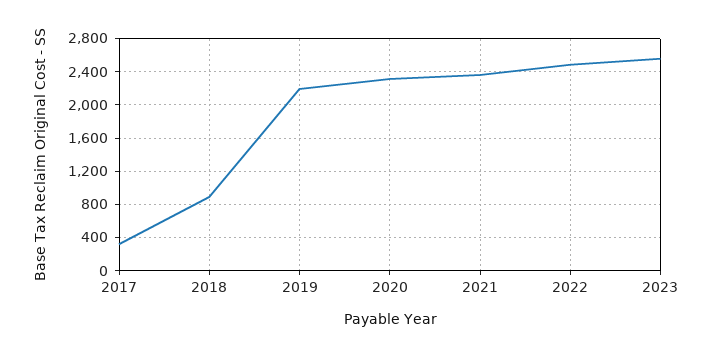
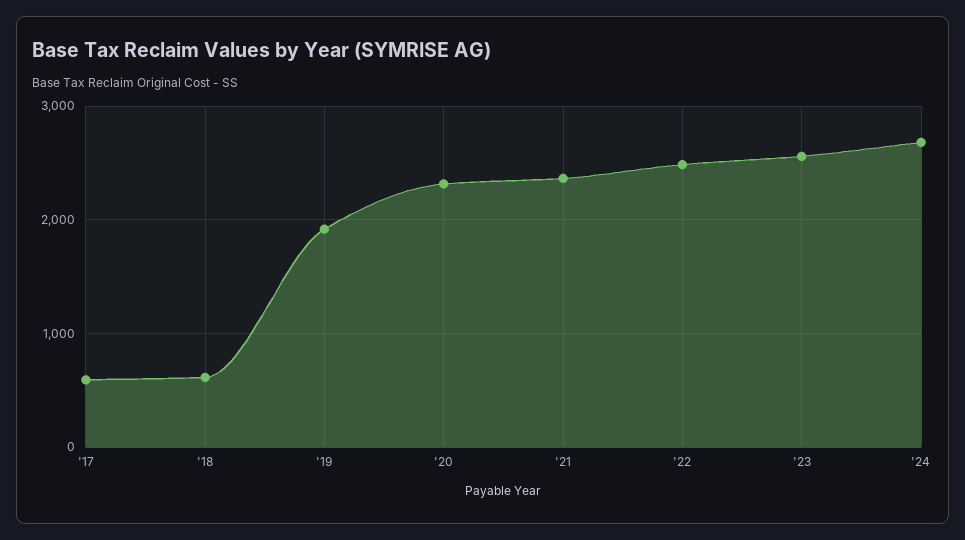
2017: 300 -> 600
2018: 900 -> 600
2019: 2200 -> 1900
'24: none -> 2700

